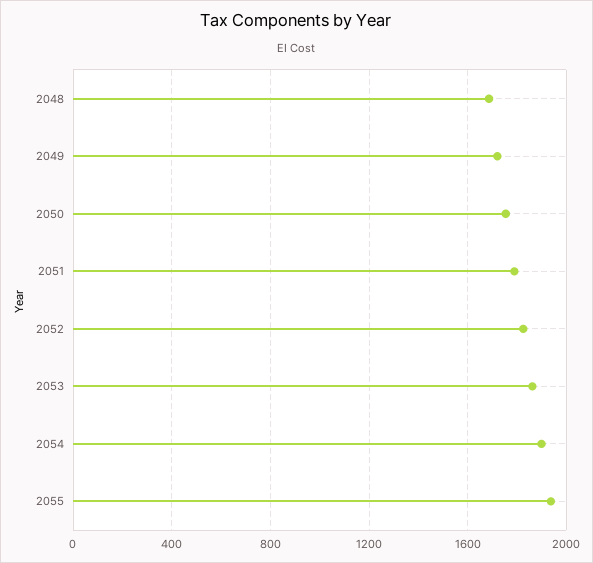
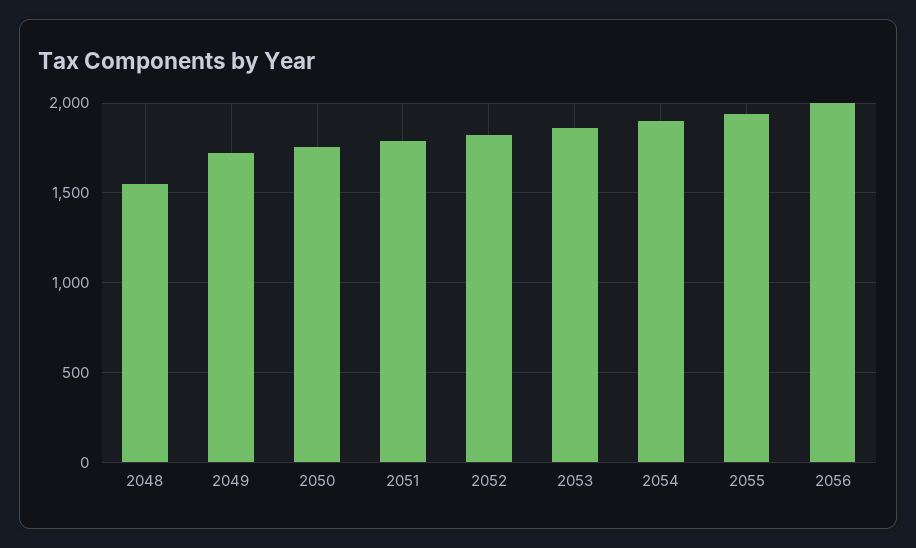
2048: 1700 -> 1550
2056: none -> 2000

